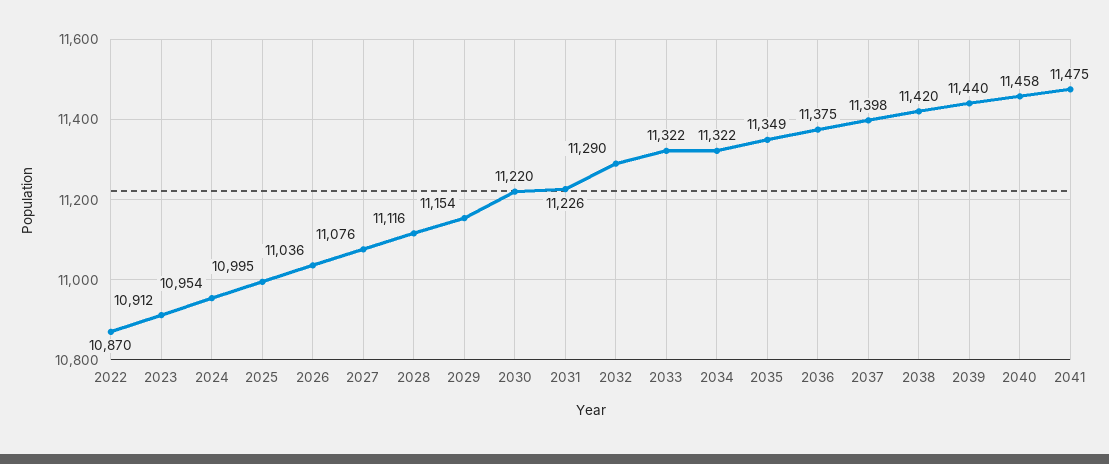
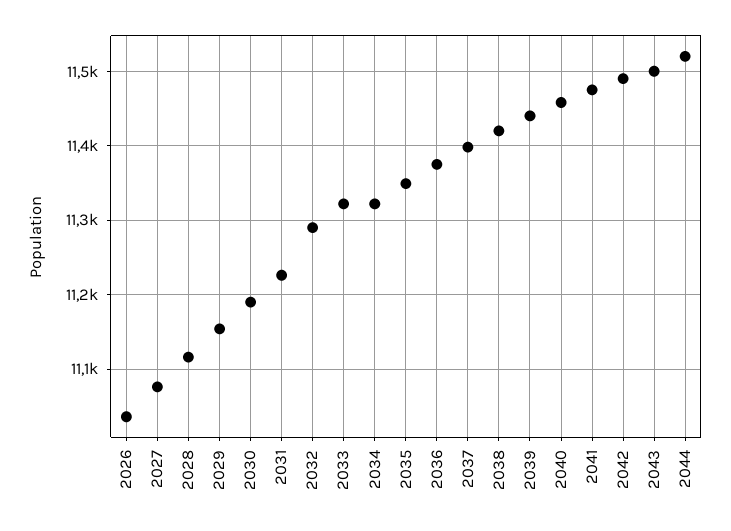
2022: 10870 -> none
2023: 10912 -> none
2024: 10954 -> none
2025: 10995 -> none
2030: 11220 -> 11190
2042: none -> 11490
2043: none -> 11500
2044: none -> 11520

